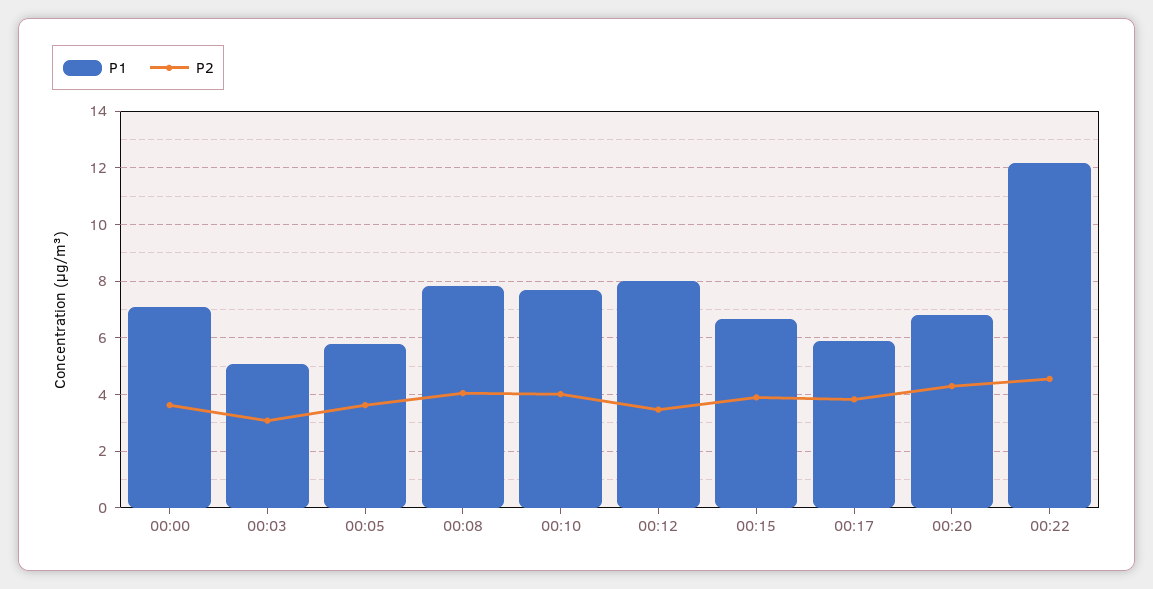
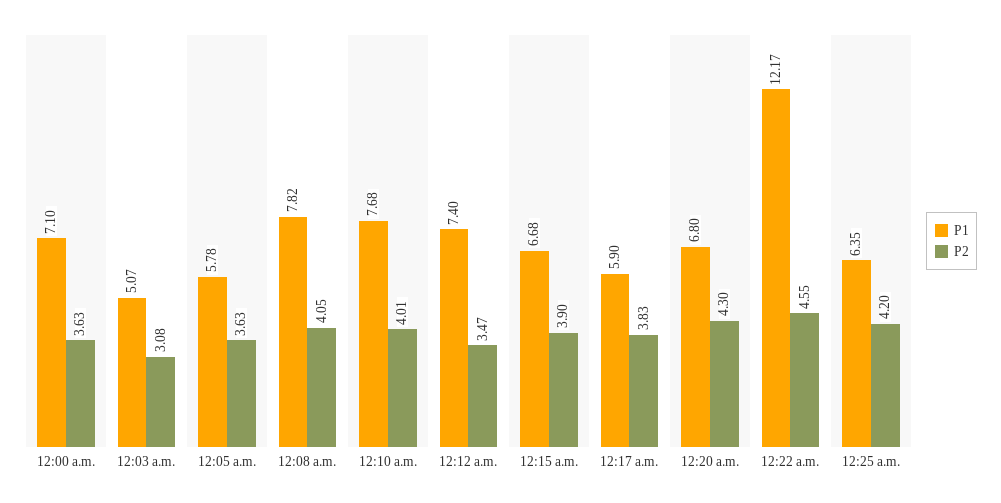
P1, 00:12: 8 -> 7.4
P1, 12:25 a.m.: none -> 6.35
P2, 12:25 a.m.: none -> 4.2

